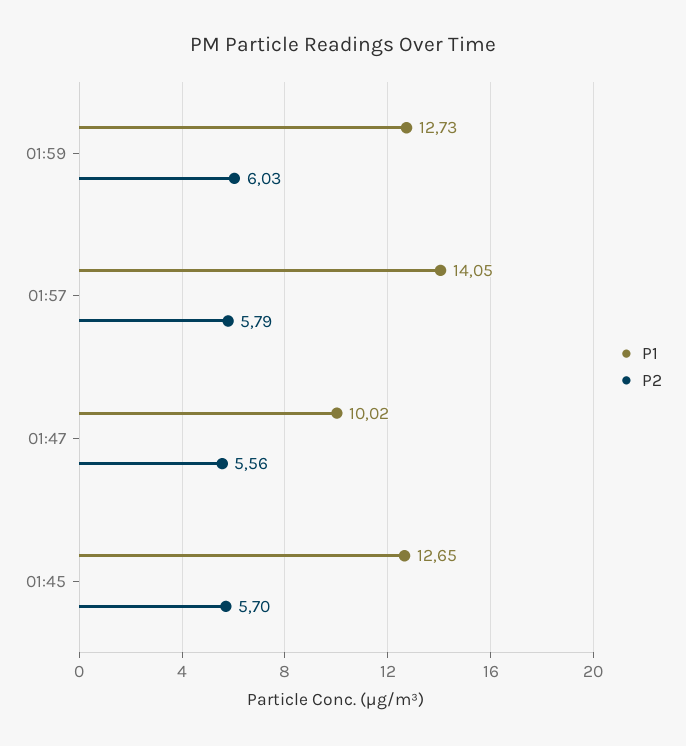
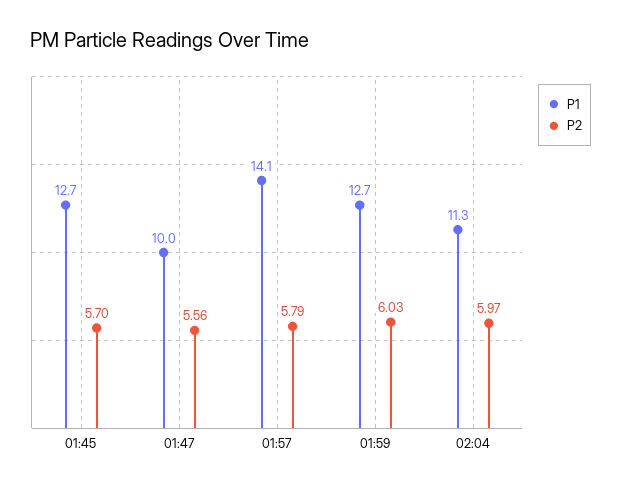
P1, 02:04: none -> 11.3
P2, 02:04: none -> 5.97

